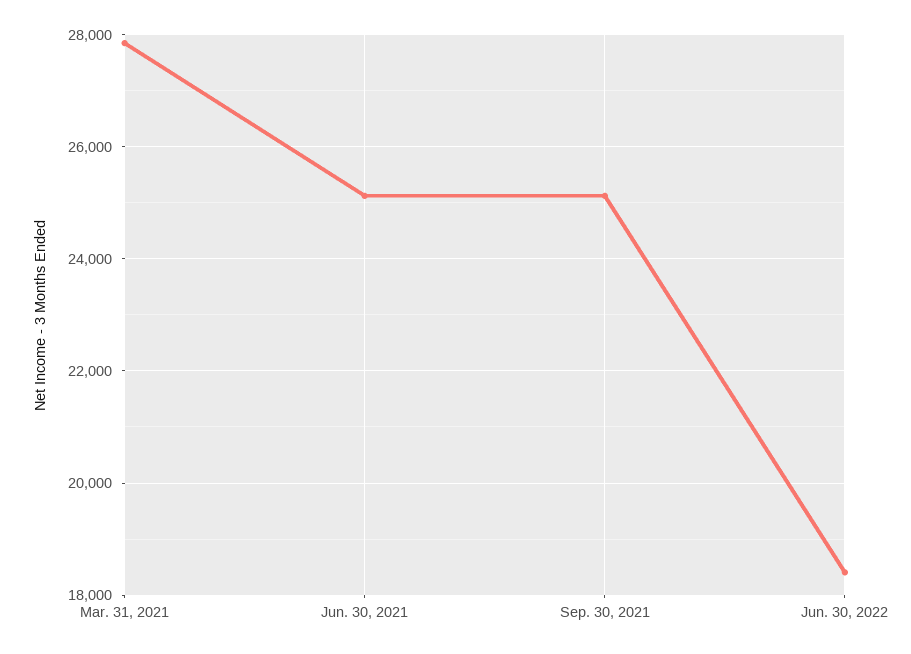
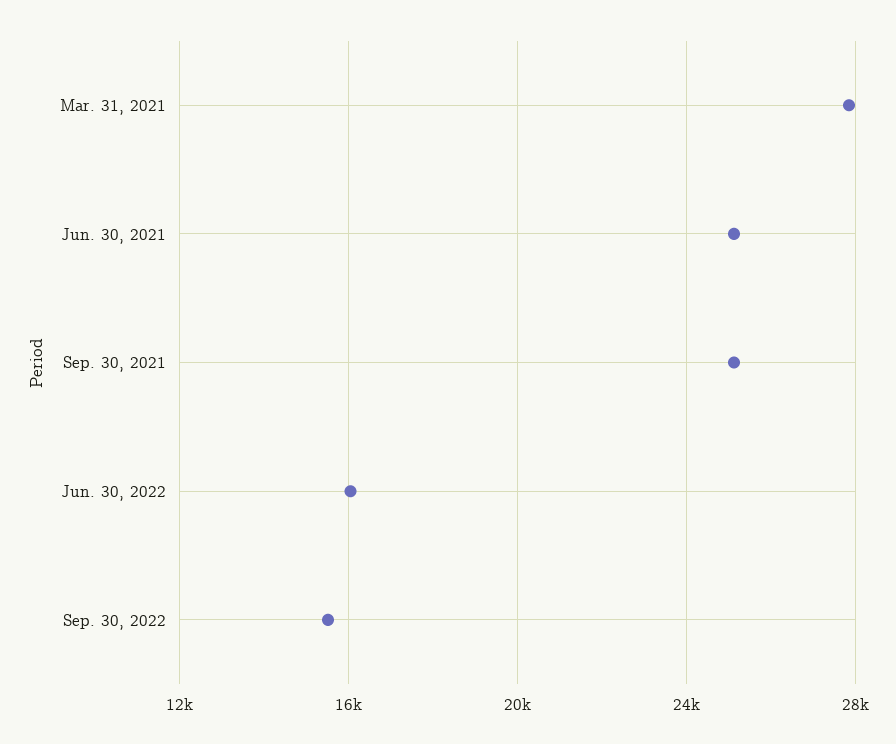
Jun. 30, 2022: 18400 -> 16000
Sep. 30, 2022: none -> 15500

